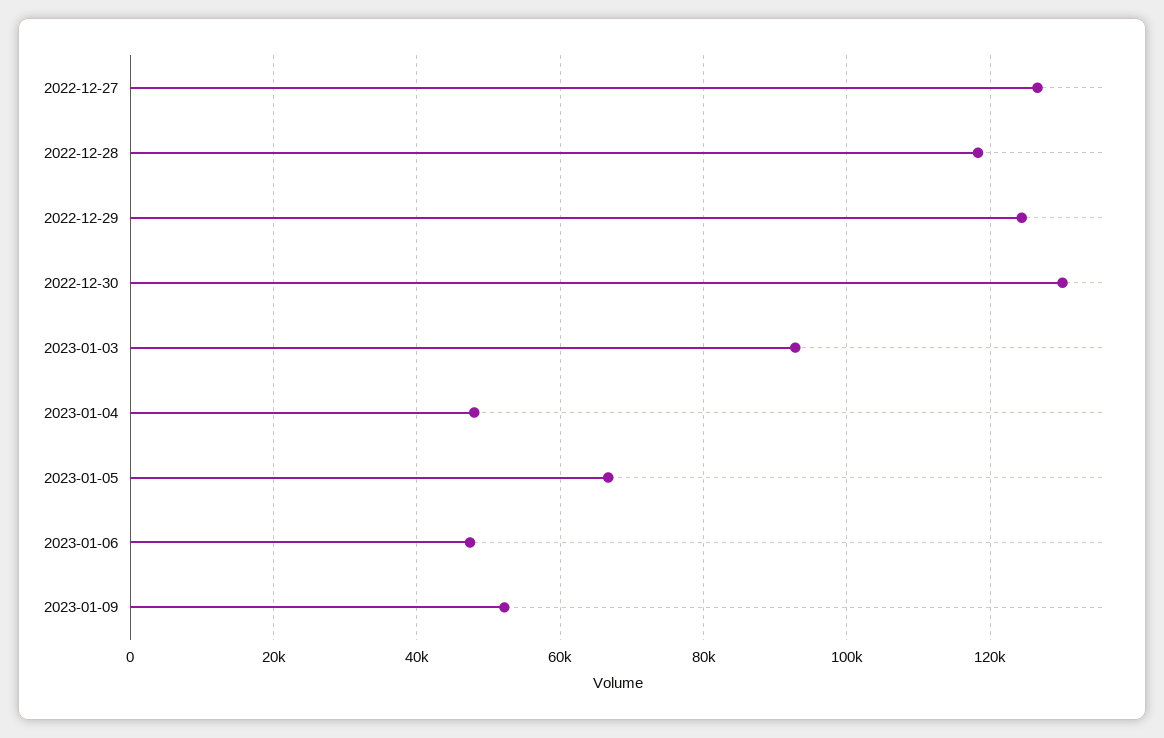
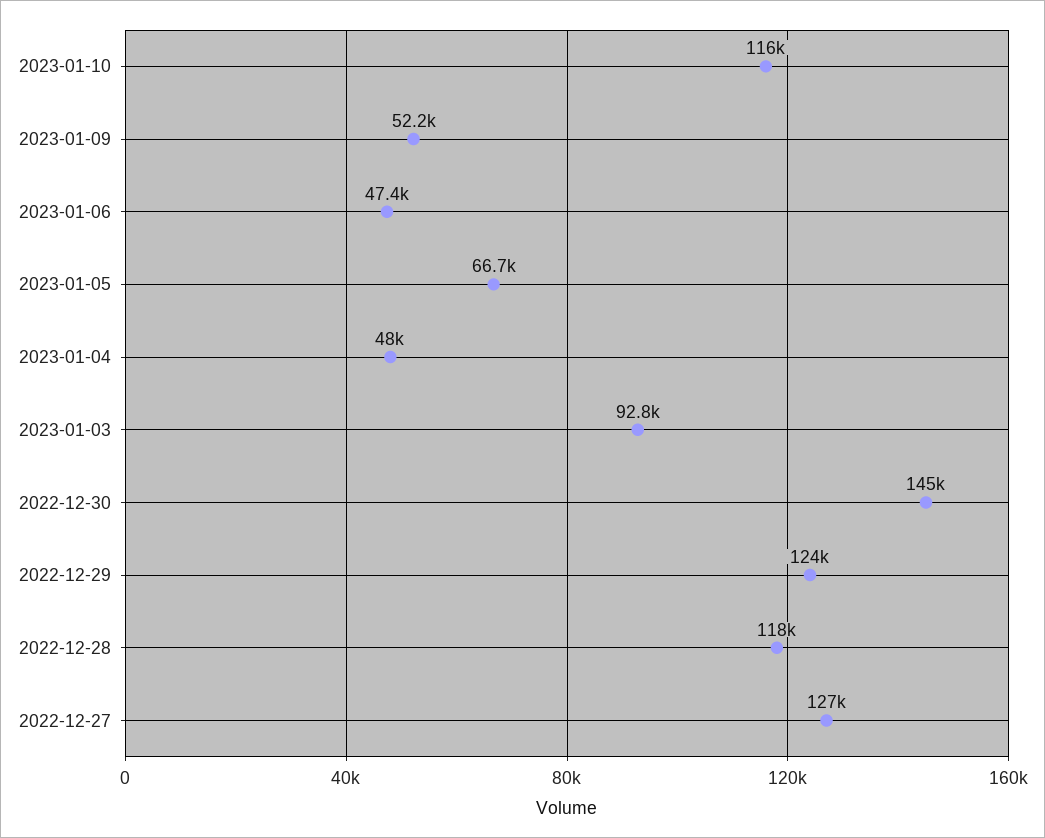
2022-12-30: 130000 -> 145000
2023-01-10: none -> 116000

